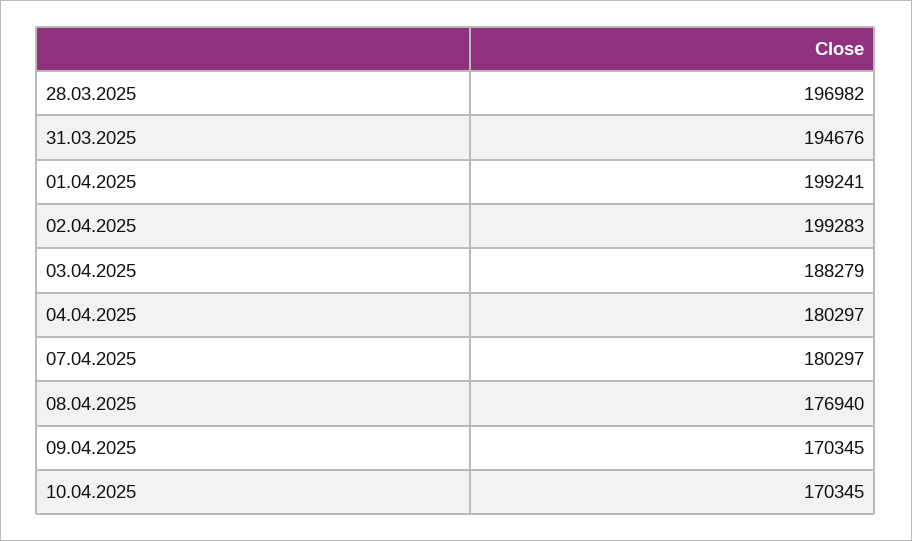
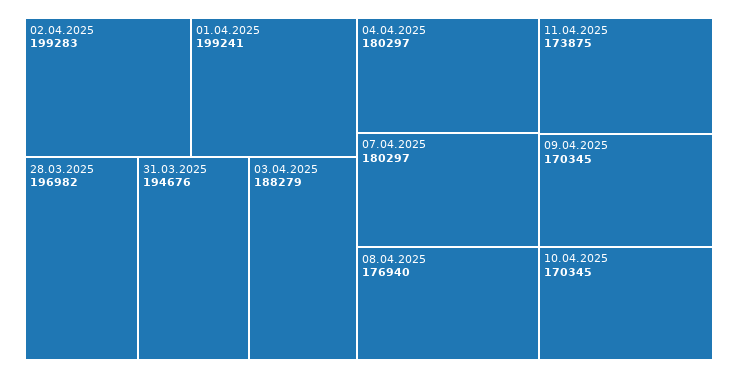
11.04.2025: none -> 173875

